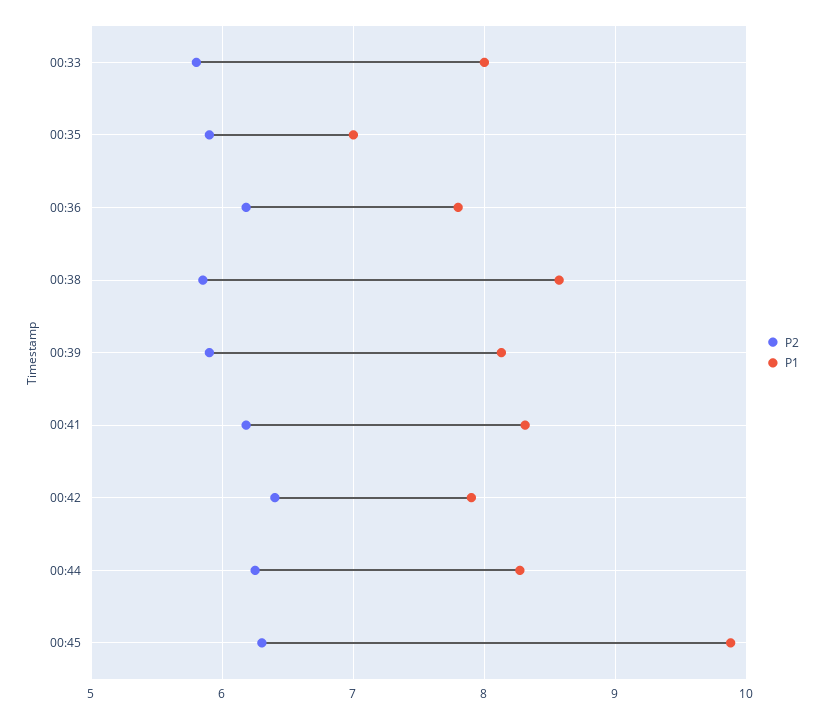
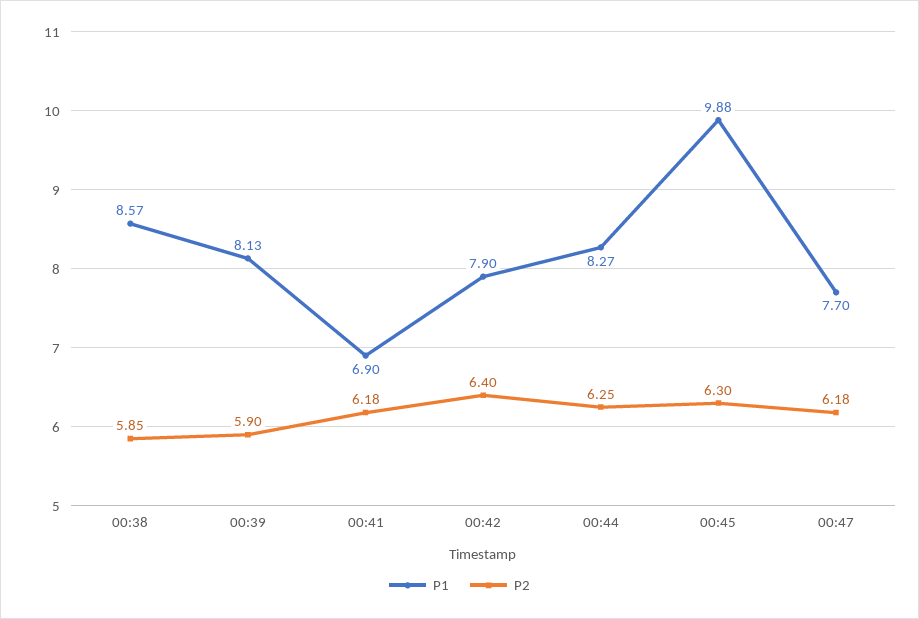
P2, 00:33: 5.8 -> none
P1, 00:33: 8 -> none
P2, 00:35: 5.9 -> none
P1, 00:35: 7 -> none
P2, 00:36: 6.2 -> none
P1, 00:36: 7.8 -> none
P1, 00:41: 8.3 -> 6.9
P1, 00:47: none -> 7.7
P2, 00:47: none -> 6.18

